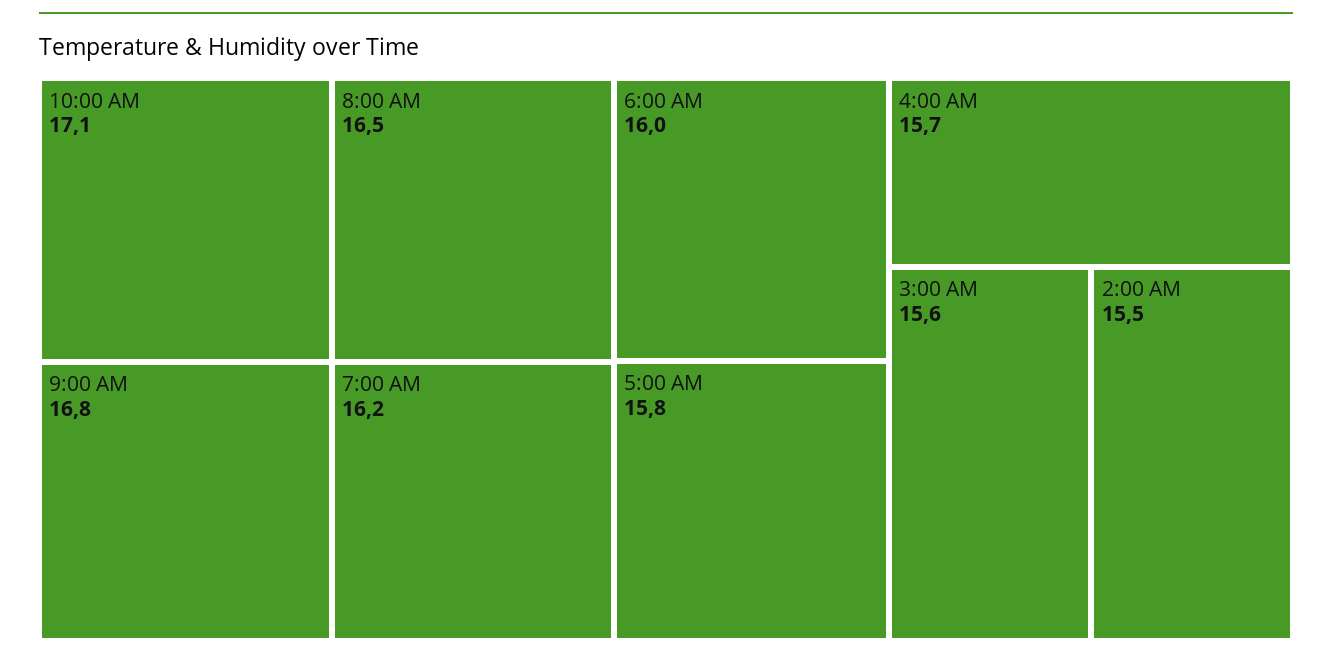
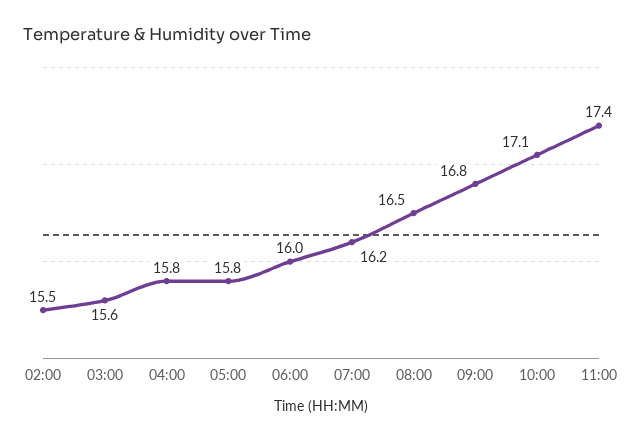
4:00 AM: 15.7 -> 15.8
11:00: none -> 17.4

